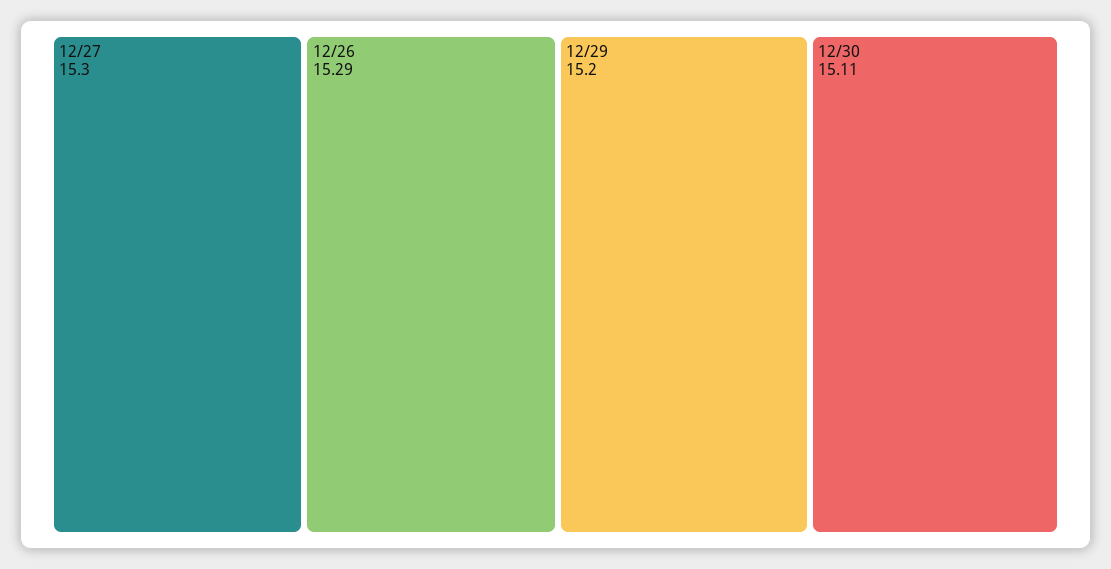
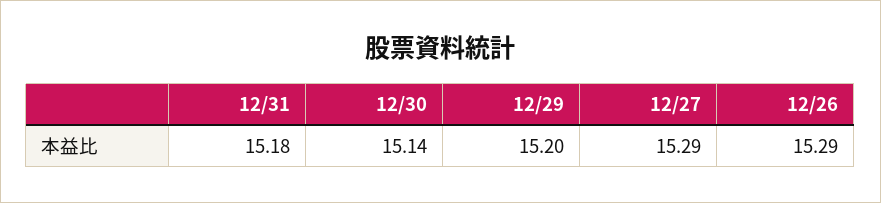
12/27: 15.3 -> 15.29
12/30: 15.11 -> 15.14
12/31: none -> 15.18

